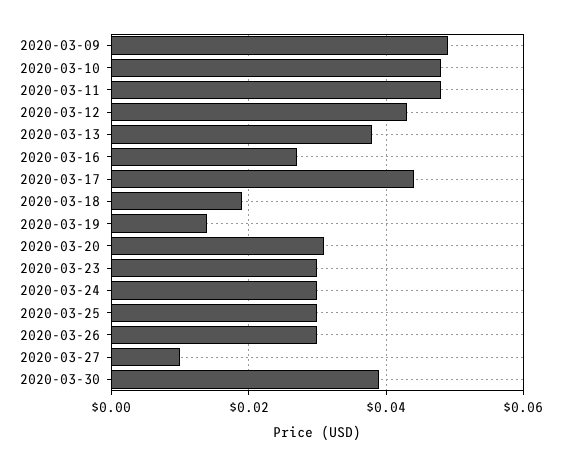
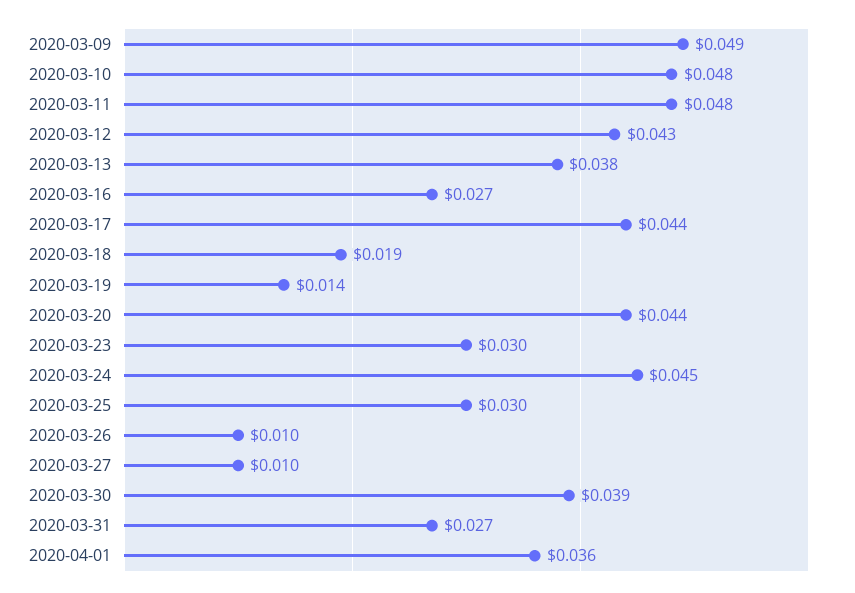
2020-03-20: 0.03 -> 0.044
2020-03-24: 0.03 -> 0.045
2020-03-26: 0.03 -> 0.01
2020-03-31: none -> 0.027
2020-04-01: none -> 0.036

